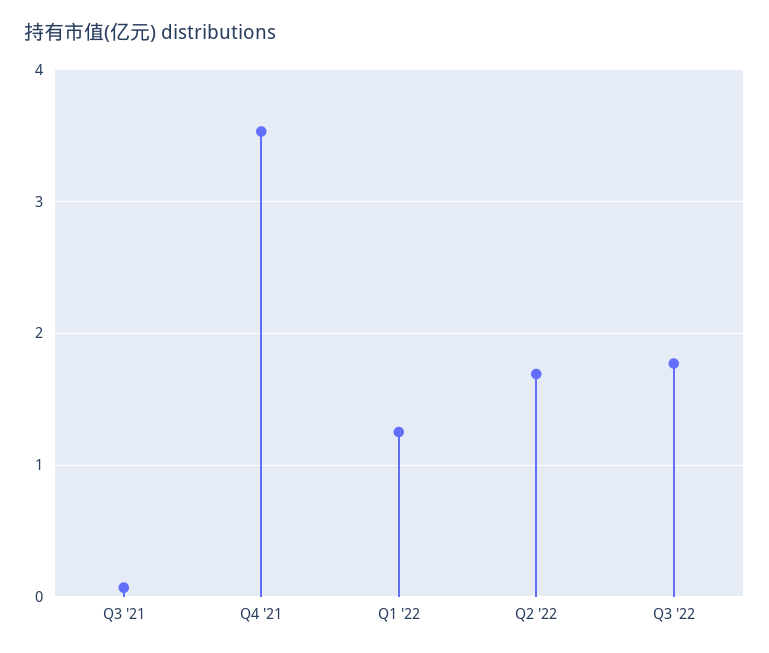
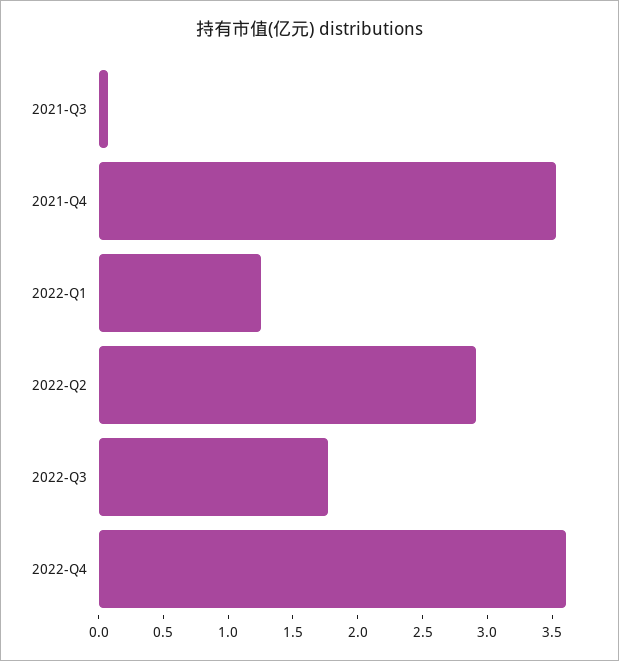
Q2 '22: 1.7 -> 2.9
2022-Q4: none -> 3.6

